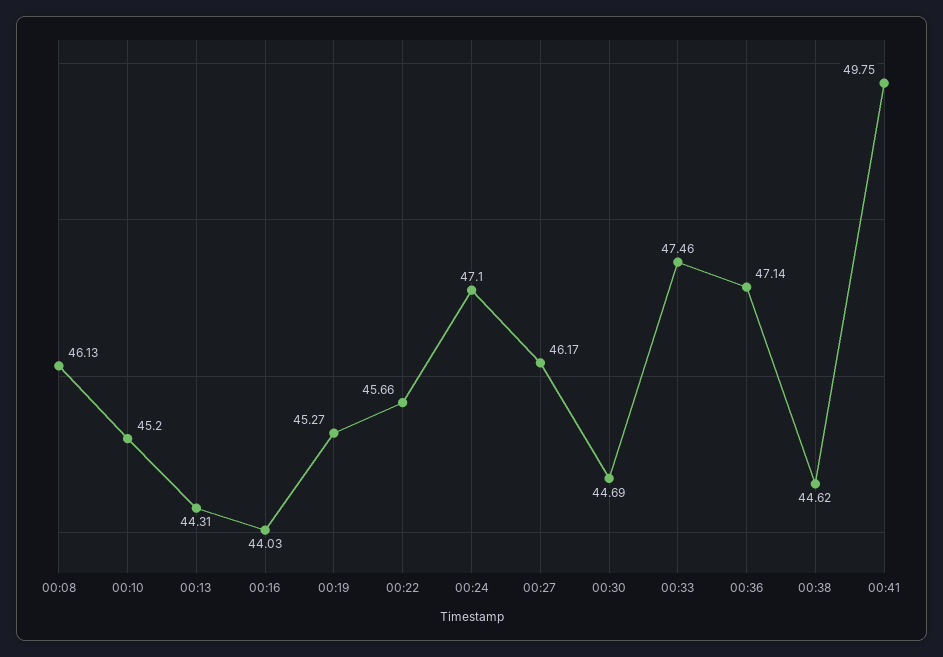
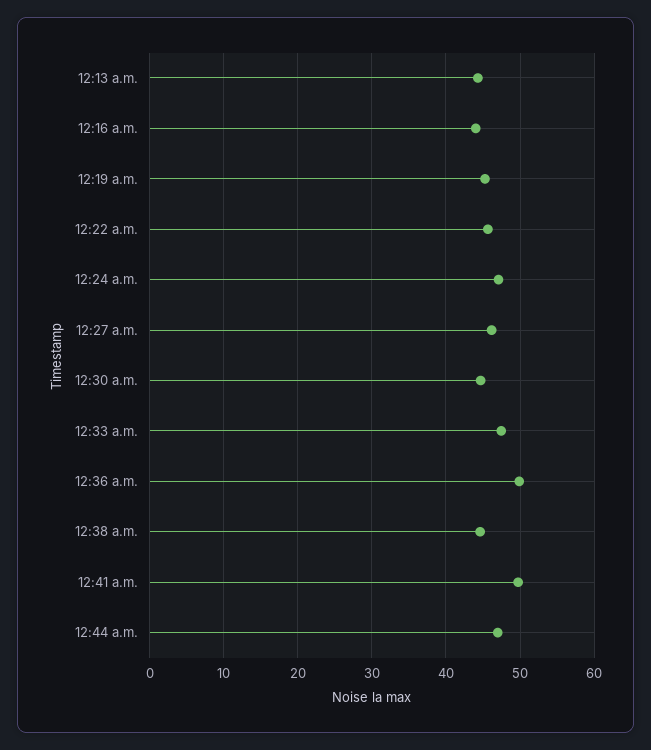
00:08: 46.13 -> none
00:10: 45.2 -> none
00:36: 47.14 -> 50
12:44 a.m.: none -> 47

